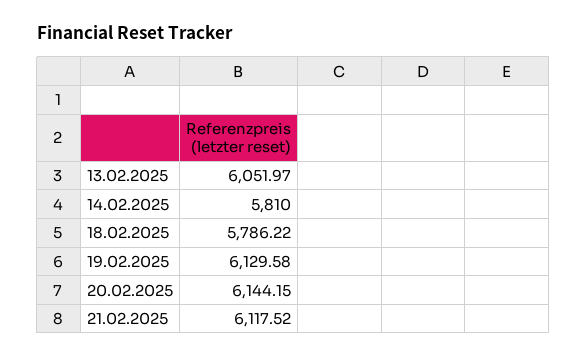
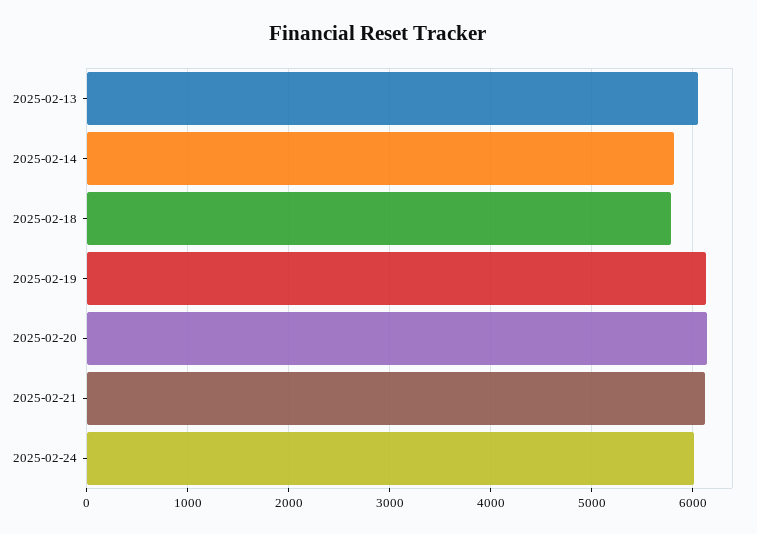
2025-02-24: none -> 6000

